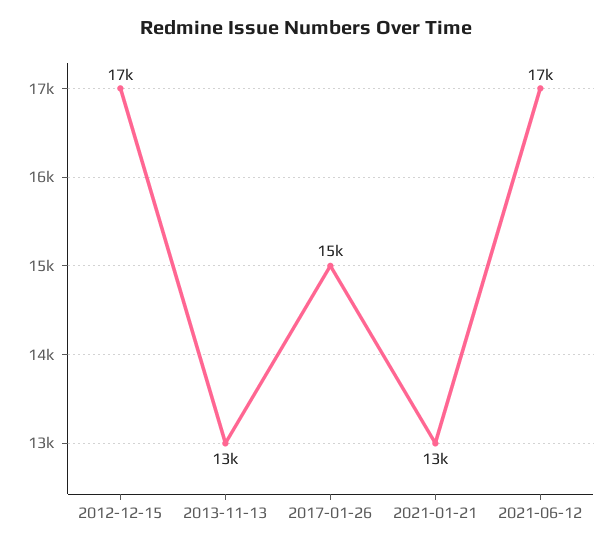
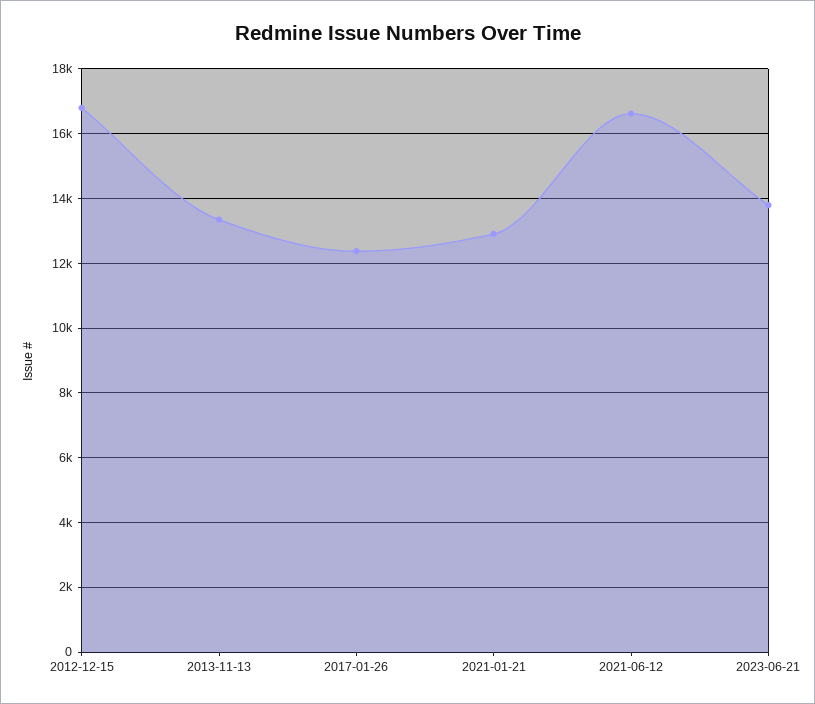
2017-01-26: 15000 -> 12400
2023-06-21: none -> 13800

